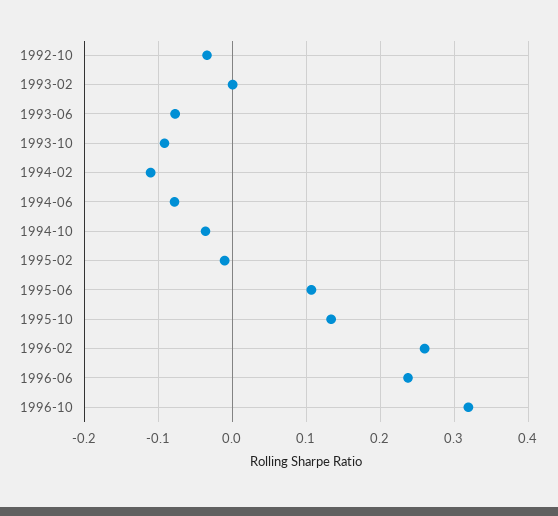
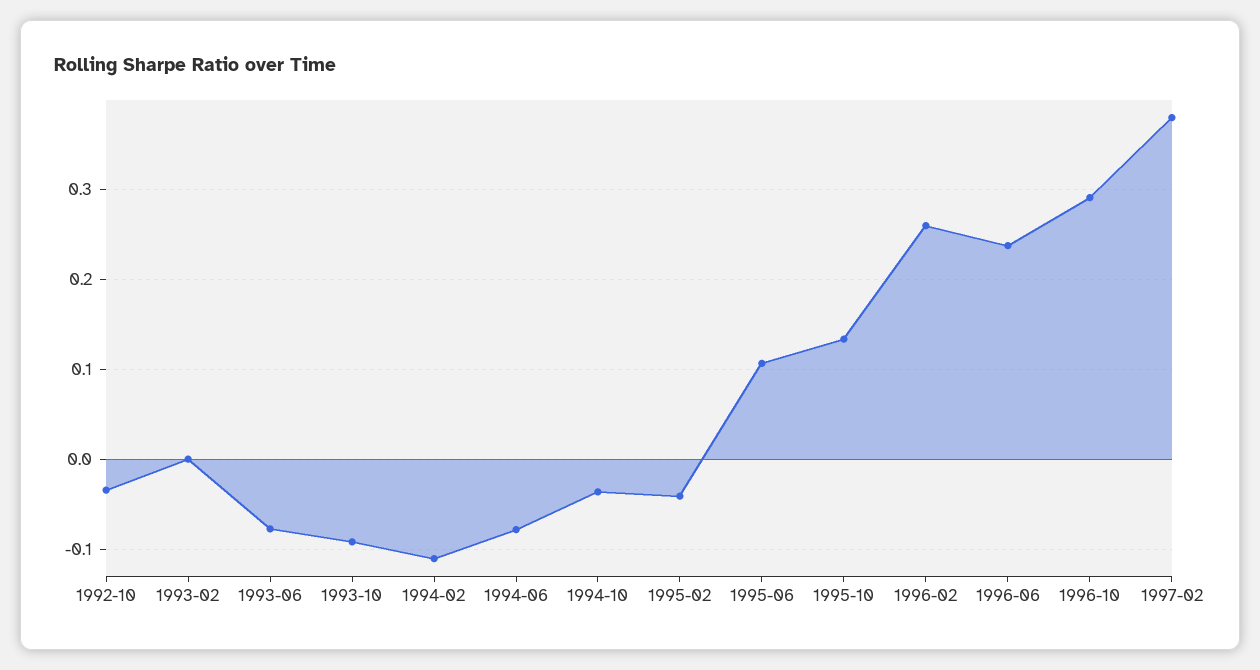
1995-02: -0.01 -> -0.04
1996-10: 0.32 -> 0.29
1997-02: none -> 0.38

